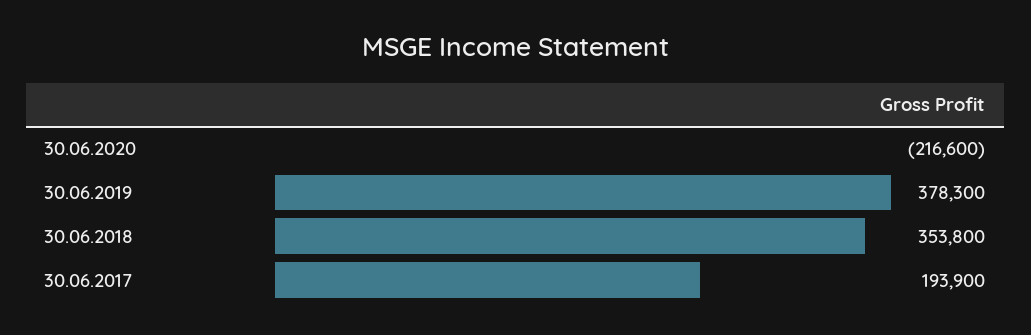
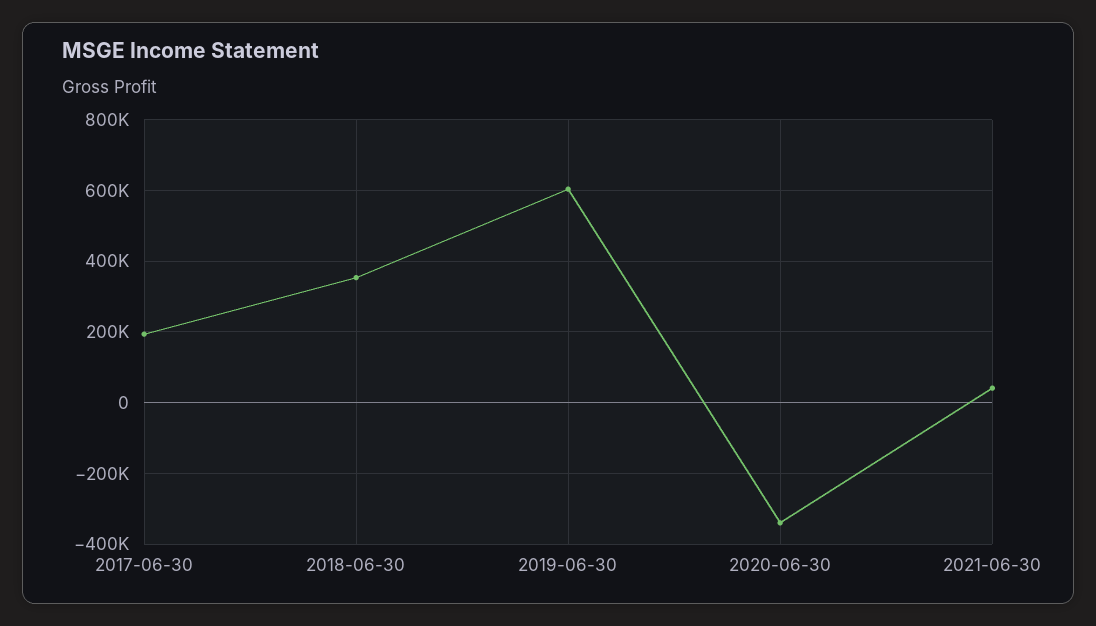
30.06.2020: -216600 -> -340000
30.06.2019: 378300 -> 600000
2021-06-30: none -> 40000

